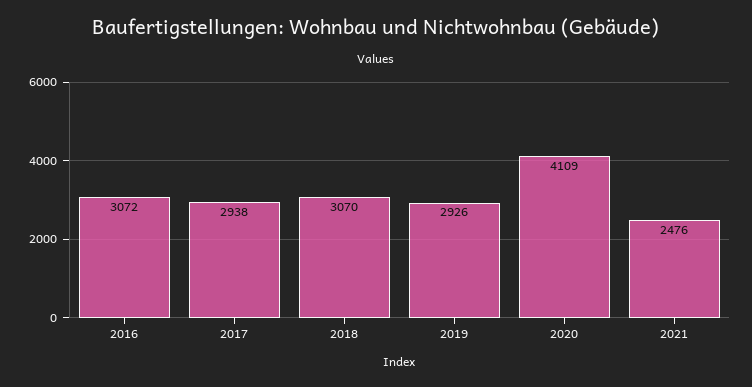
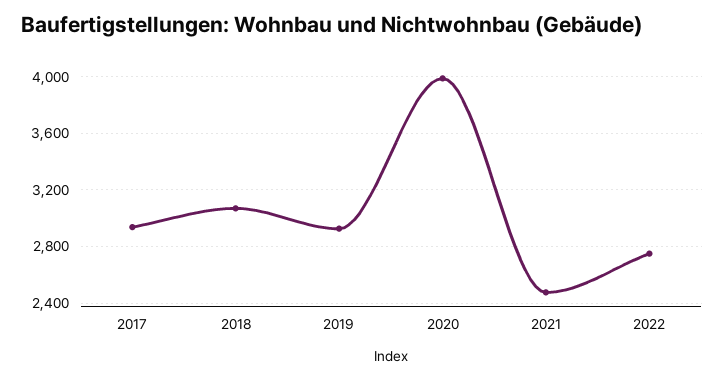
2016: 3072 -> none
2020: 4109 -> 4000
2022: none -> 2750

